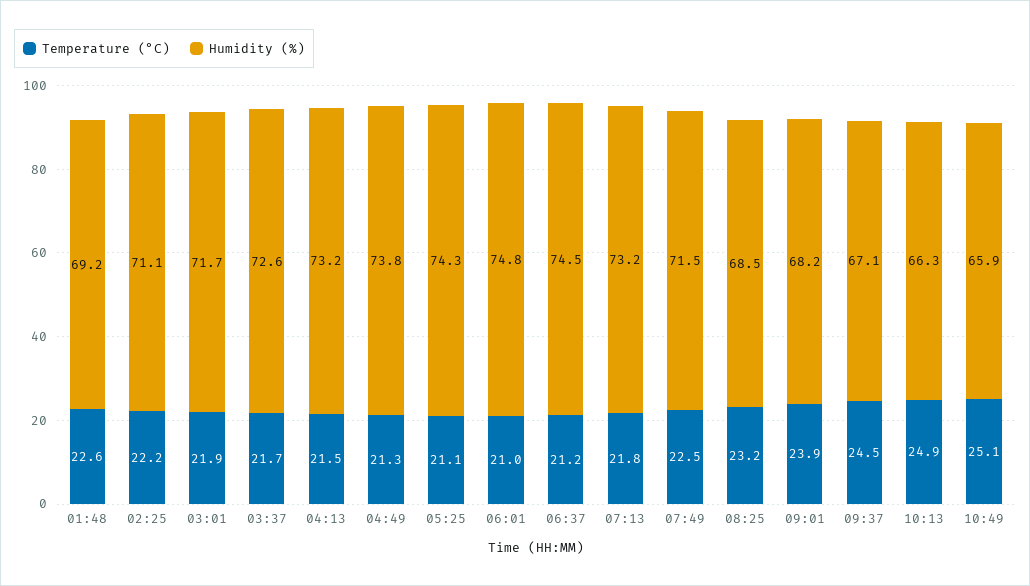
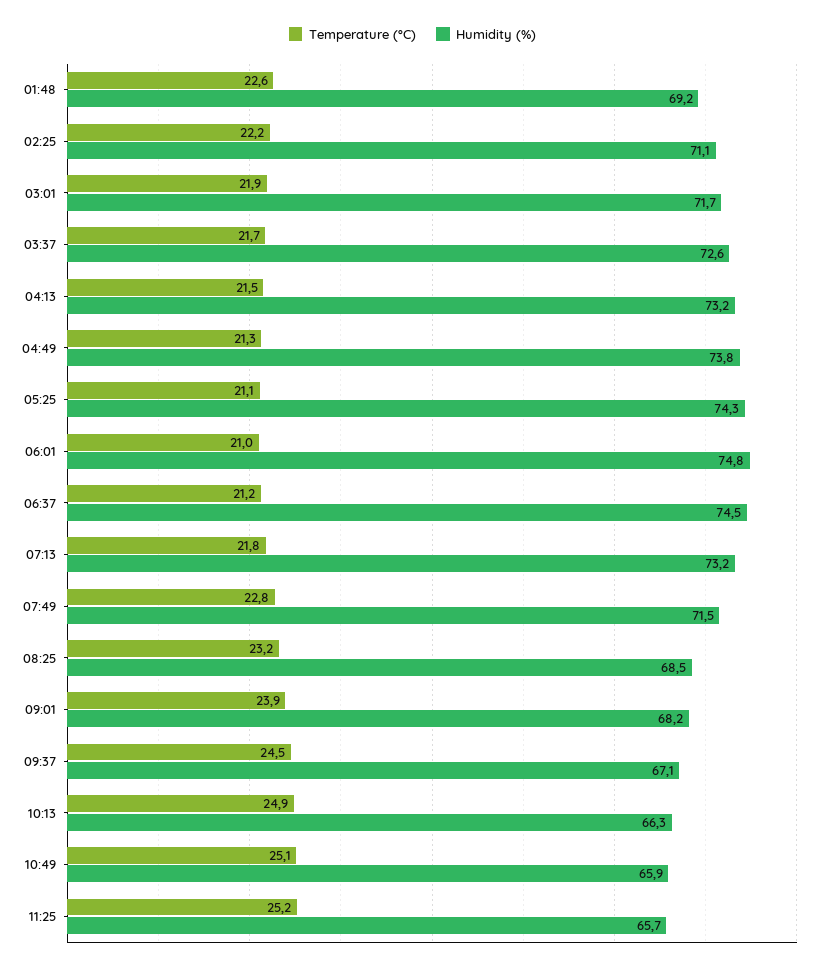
Temperature (°C), 07:49: 22.5 -> 22.8
Temperature (°C), 11:25: none -> 25.2
Humidity (%), 11:25: none -> 65.7

